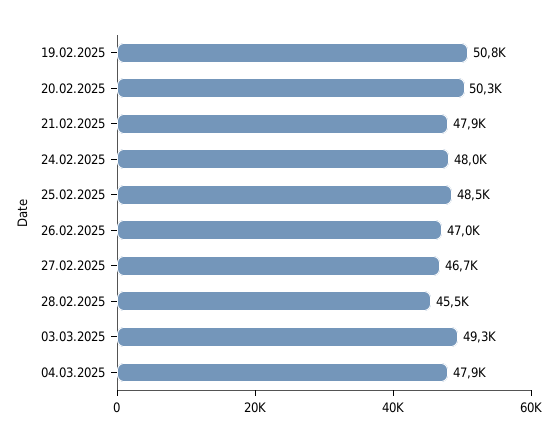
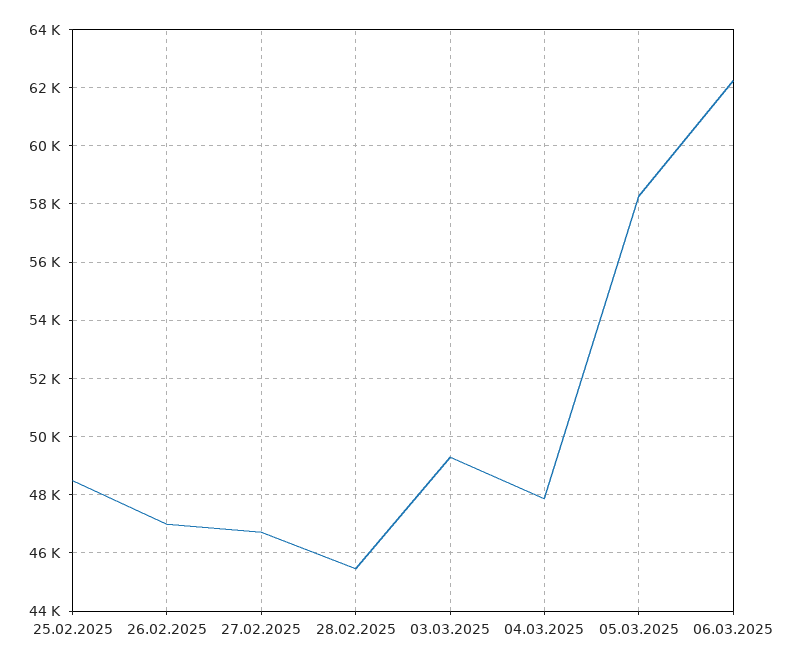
19.02.2025: 50800 -> none
20.02.2025: 50300 -> none
21.02.2025: 47900 -> none
24.02.2025: 48000 -> none
05.03.2025: none -> 58250
06.03.2025: none -> 62250

